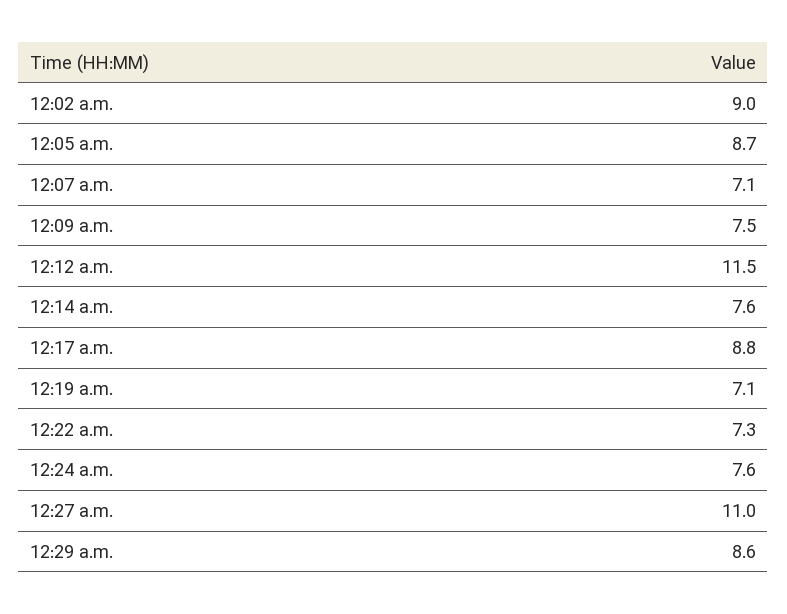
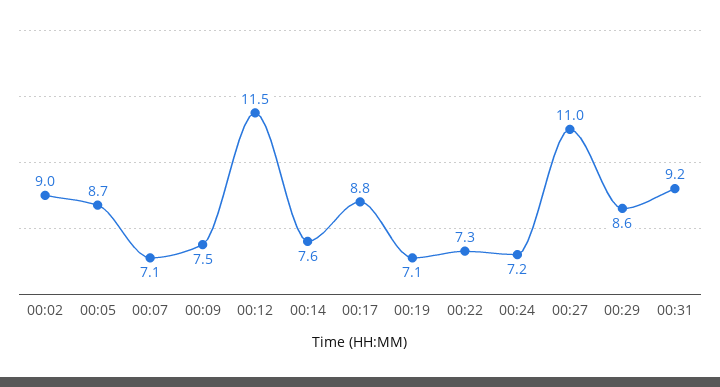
12:24 a.m.: 7.6 -> 7.2
00:31: none -> 9.2

